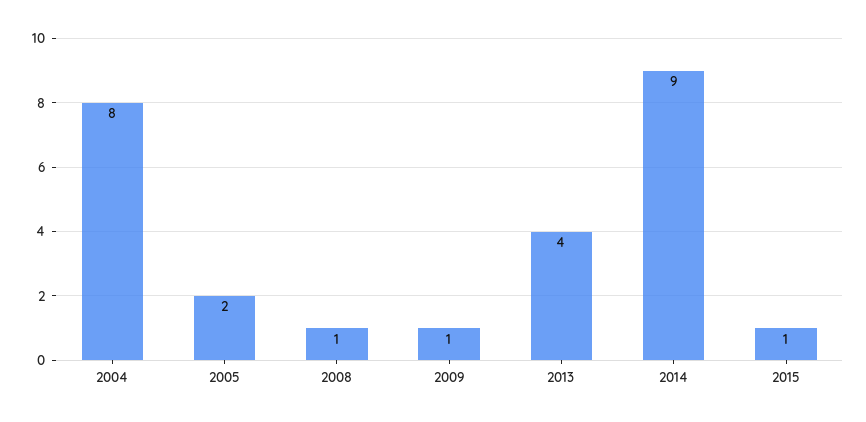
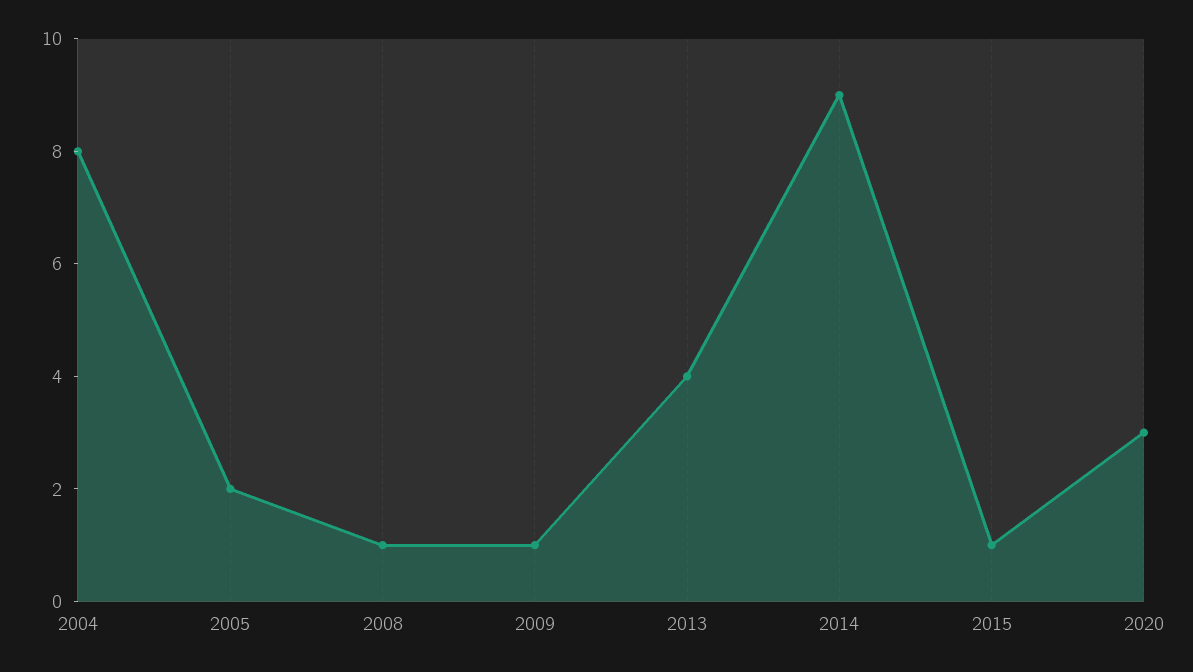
2020: none -> 3

